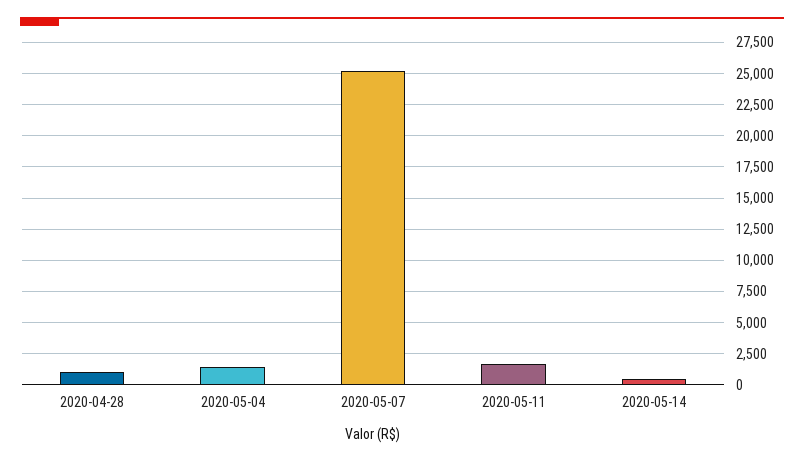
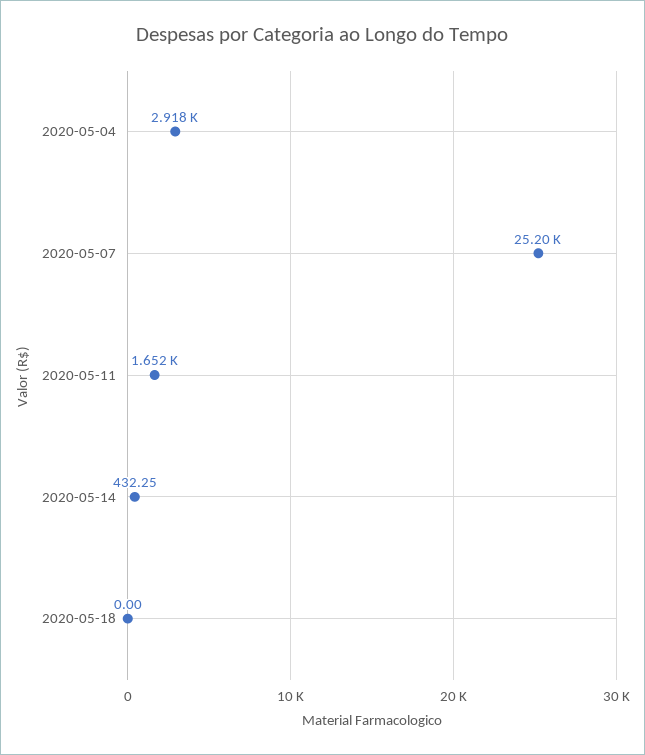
2020-04-28: 1000 -> none
2020-05-04: 1500 -> 2918
2020-05-18: none -> 0

